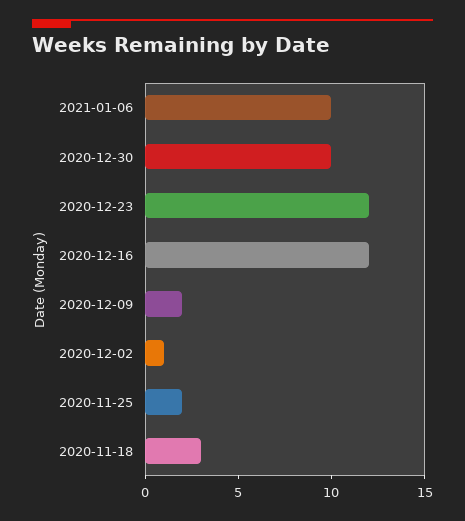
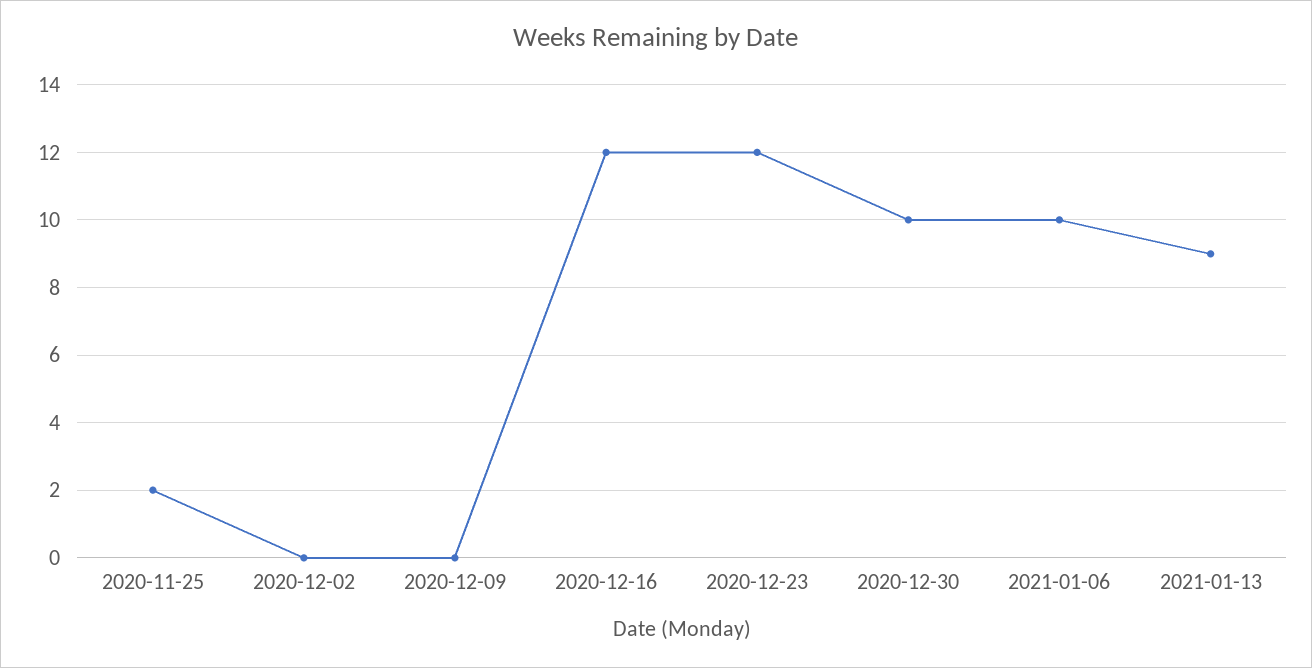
2020-12-09: 2 -> 0
2020-12-02: 1 -> 0
2020-11-18: 3 -> none
2021-01-13: none -> 9

